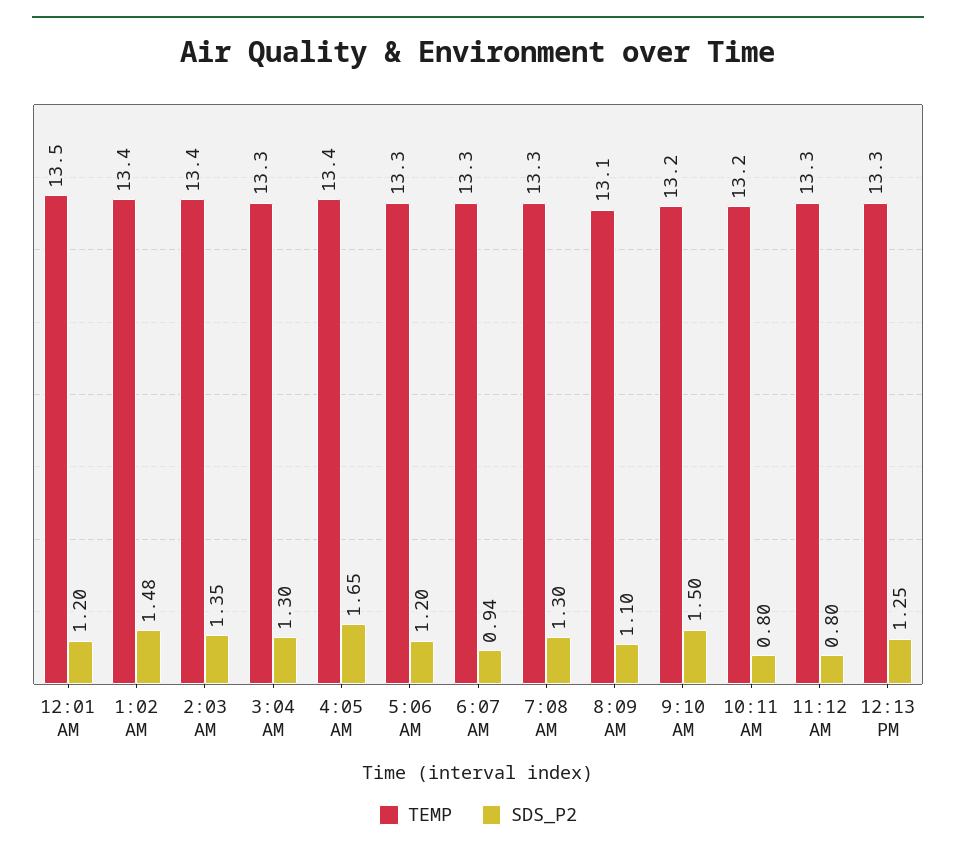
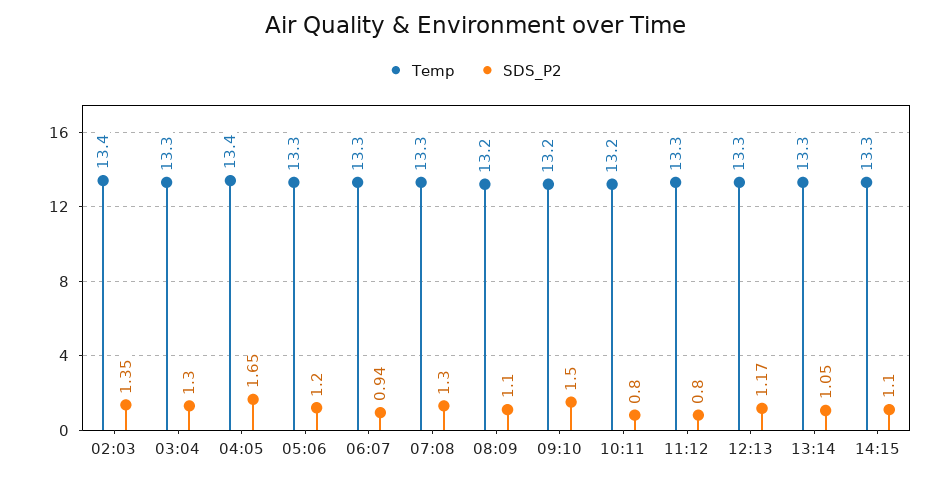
TEMP, 12:01 AM: 13.5 -> none
SDS_P2, 12:01 AM: 1.2 -> none
TEMP, 1:02 AM: 13.4 -> none
SDS_P2, 1:02 AM: 1.48 -> none
TEMP, 8:09 AM: 13.1 -> 13.2
SDS_P2, 12:13 PM: 1.25 -> 1.17
TEMP, 13:14: none -> 13.3
SDS_P2, 13:14: none -> 1.05
TEMP, 14:15: none -> 13.3
SDS_P2, 14:15: none -> 1.1

